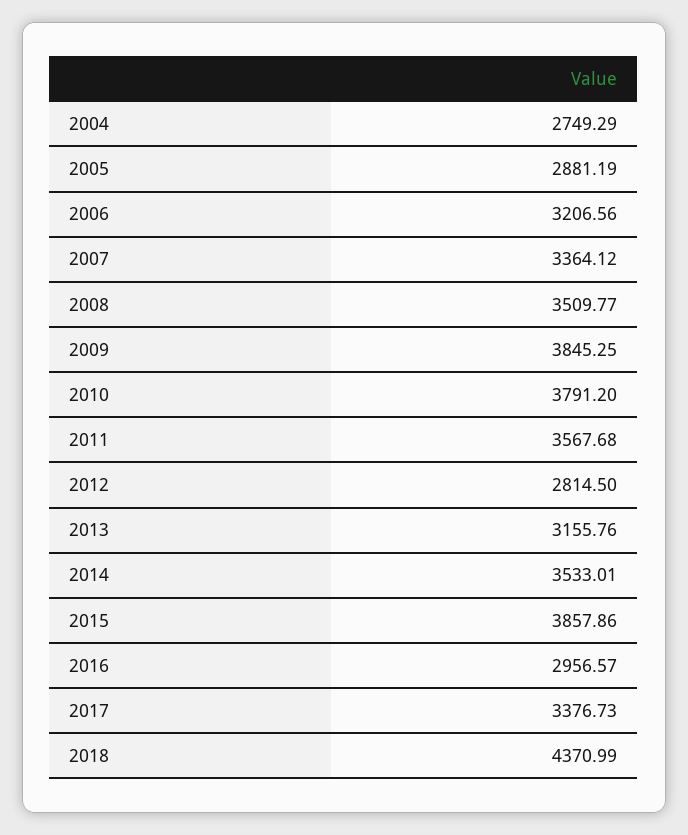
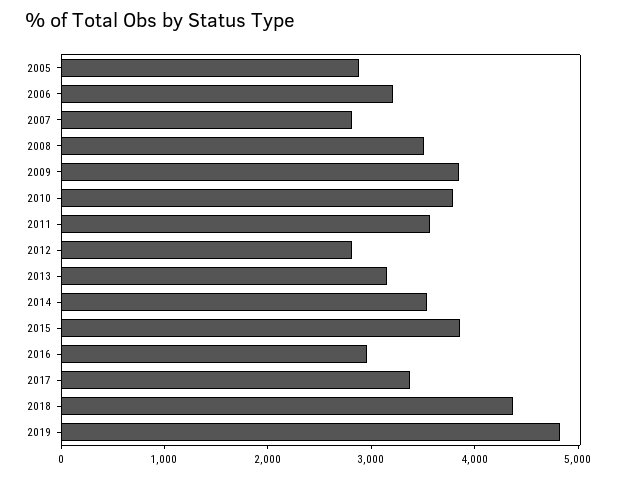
2004: 2749.29 -> none
2007: 3364.12 -> 2800
2019: none -> 4800

